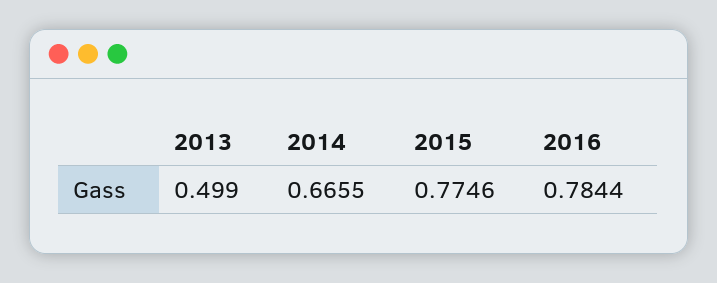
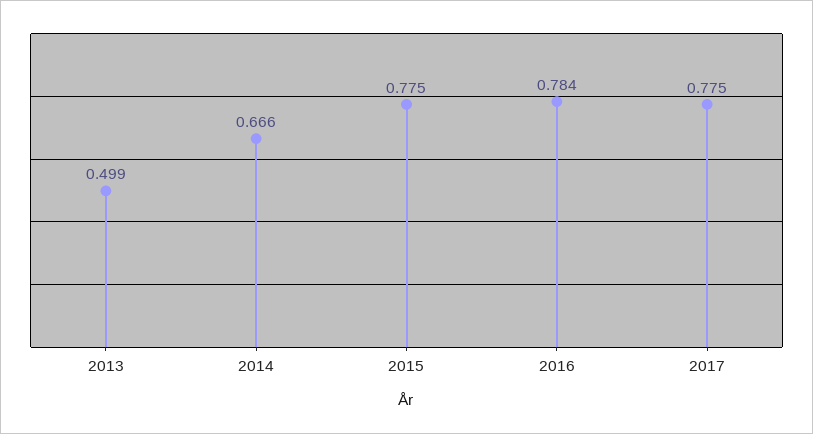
2017: none -> 0.775

